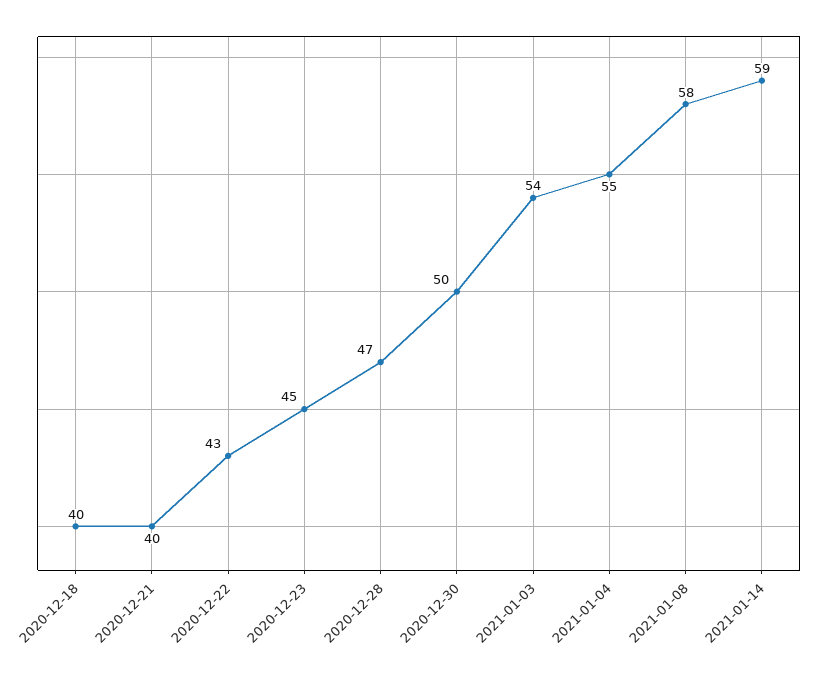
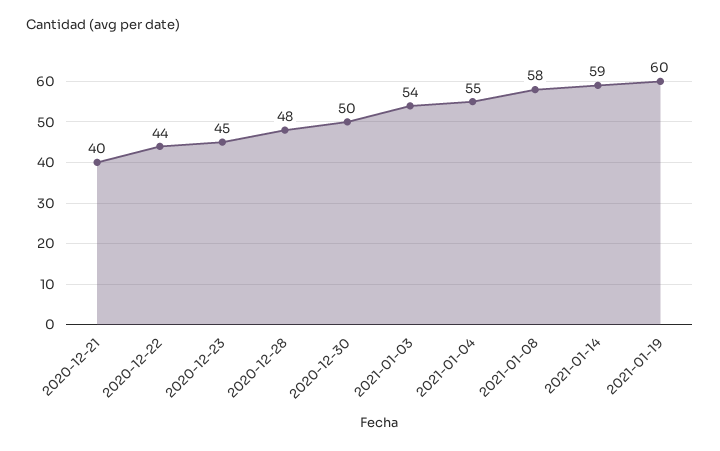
2020-12-18: 40 -> none
2020-12-22: 43 -> 44
2020-12-28: 47 -> 48
2021-01-19: none -> 60

